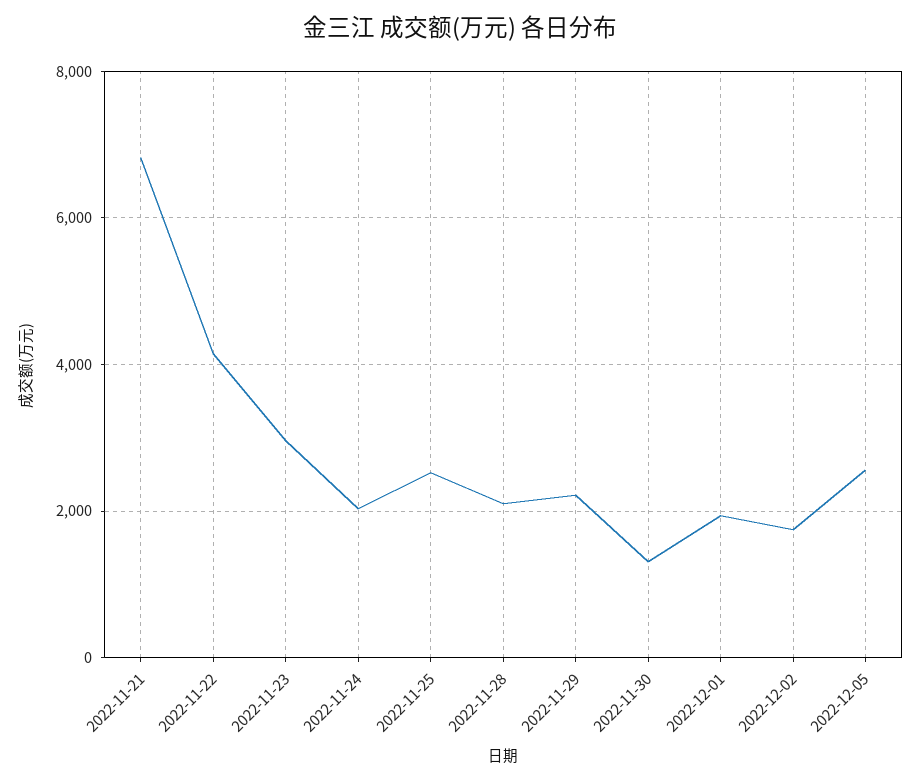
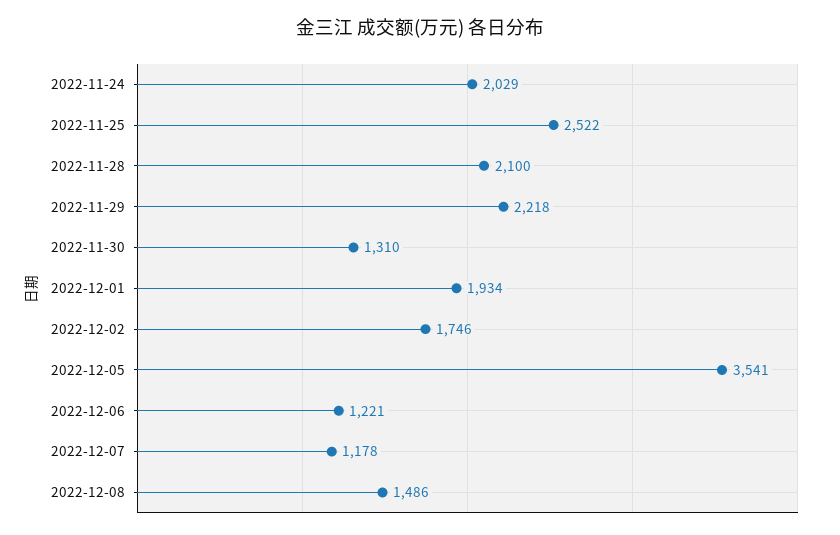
2022-11-21: 6800 -> none
2022-11-22: 4200 -> none
2022-11-23: 3000 -> none
2022-12-05: 2600 -> 3541
2022-12-06: none -> 1221
2022-12-07: none -> 1178
2022-12-08: none -> 1486

